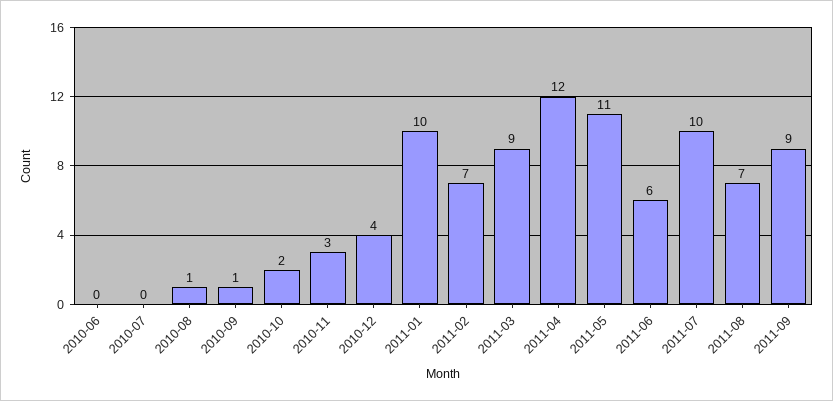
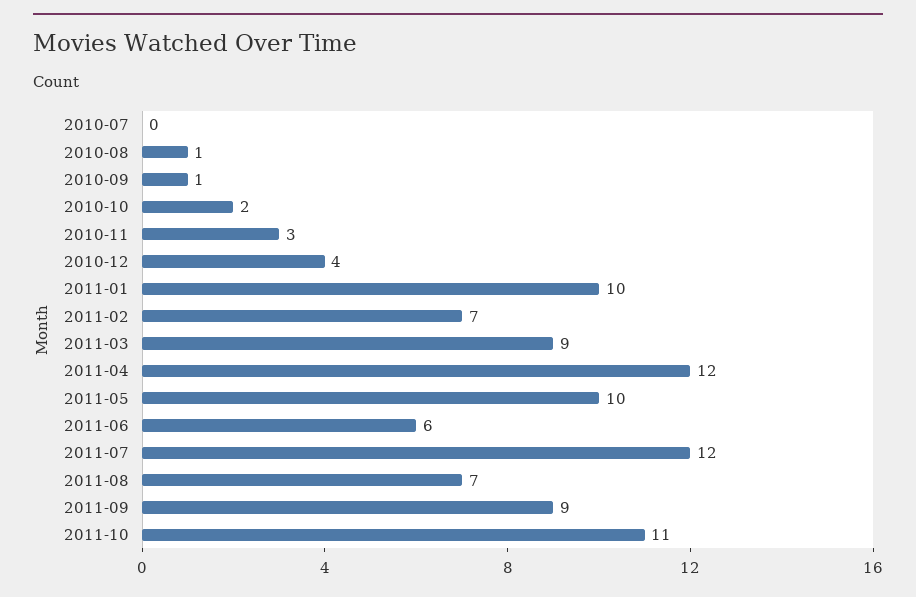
2010-06: 0 -> none
2011-05: 11 -> 10
2011-07: 10 -> 12
2011-10: none -> 11

